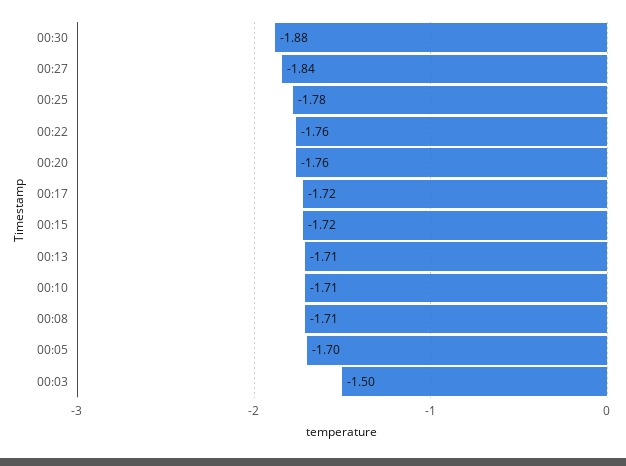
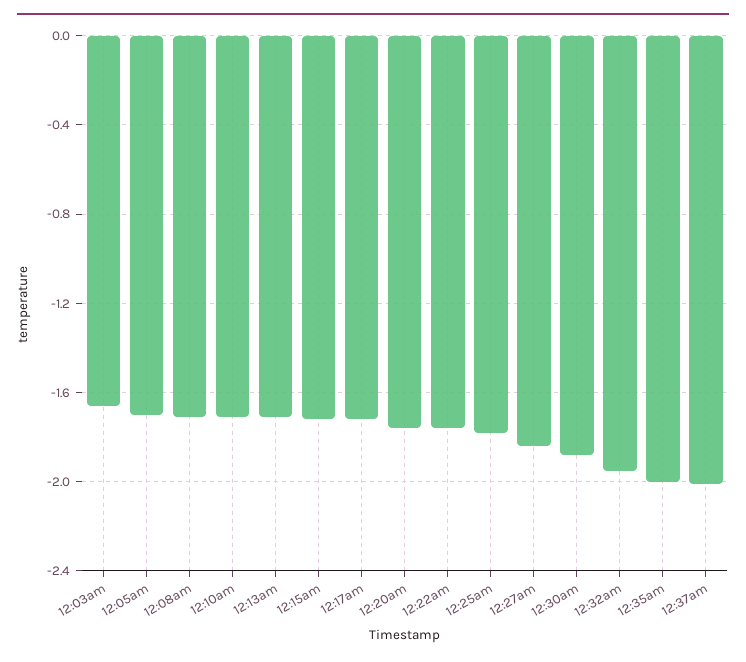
00:03: -1.5 -> -1.65
12:32am: none -> -1.95
12:35am: none -> -2
12:37am: none -> -2

